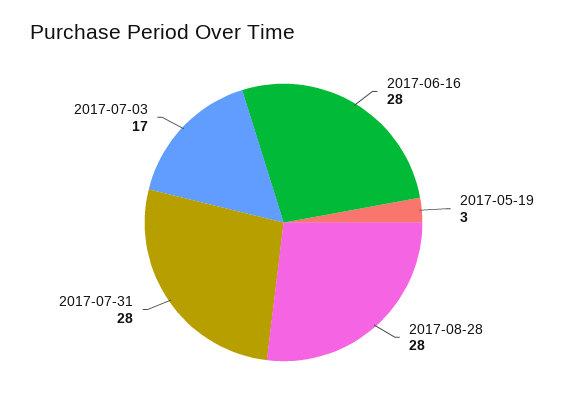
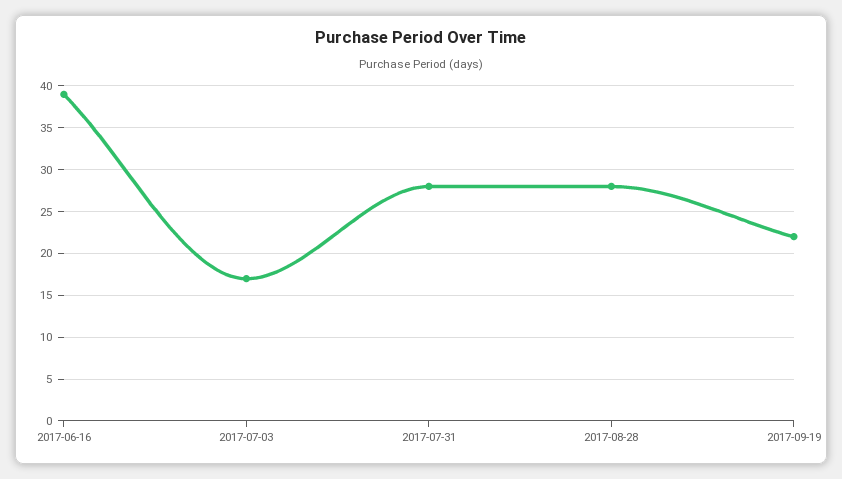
2017-06-16: 28 -> 39
2017-05-19: 3 -> none
2017-09-19: none -> 22

